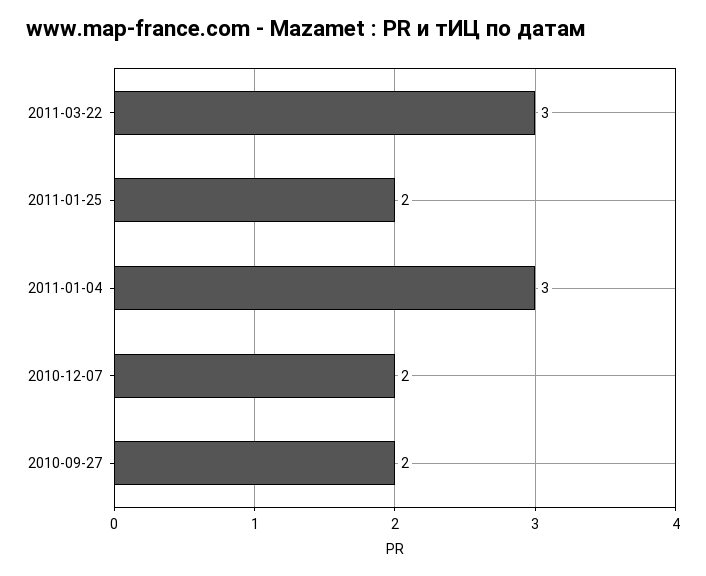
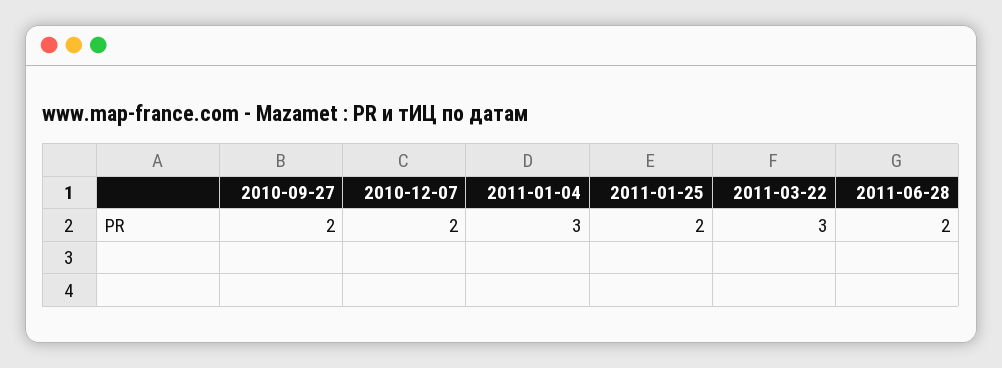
2011-06-28: none -> 2

